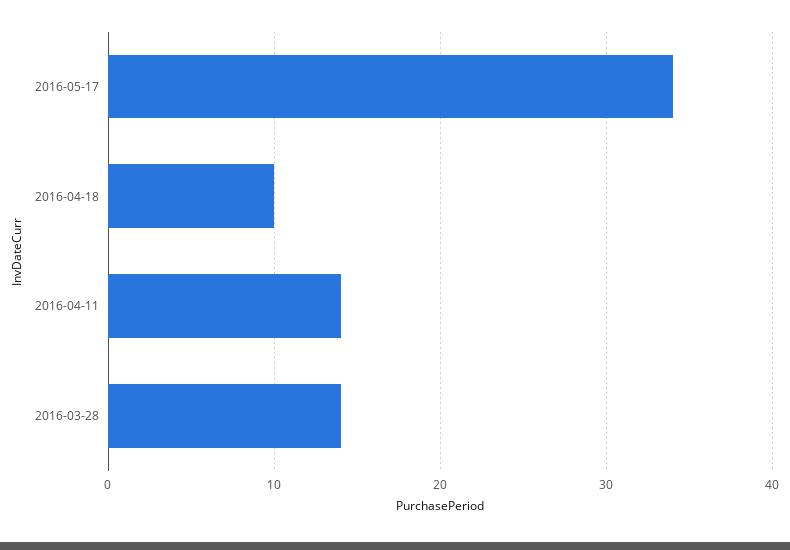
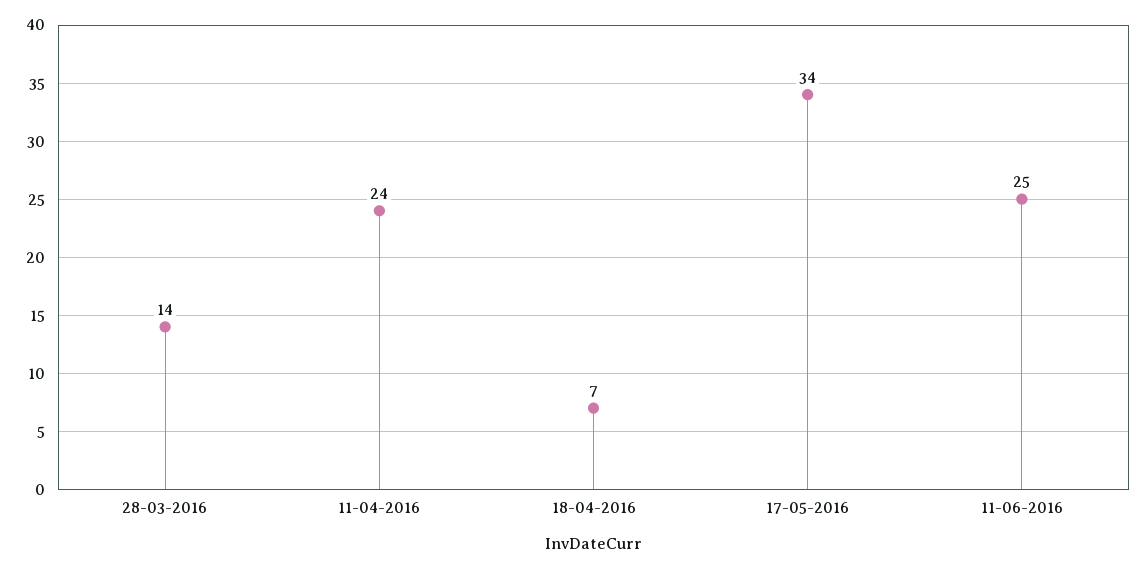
2016-04-18: 10 -> 7
2016-04-11: 14 -> 24
11-06-2016: none -> 25

